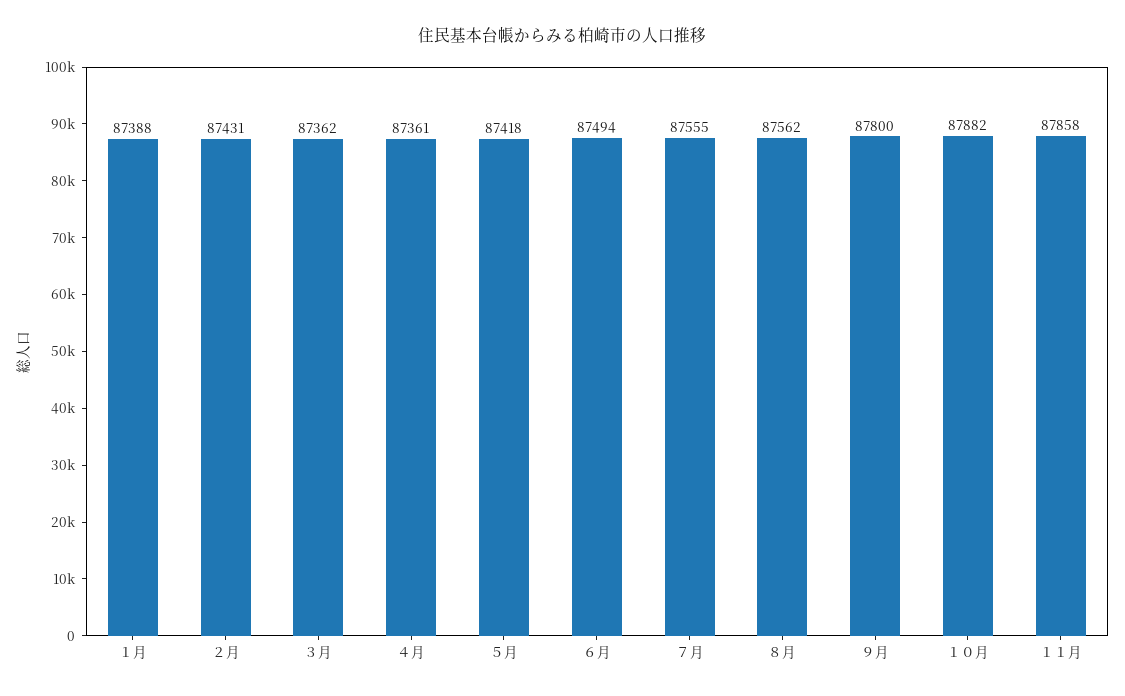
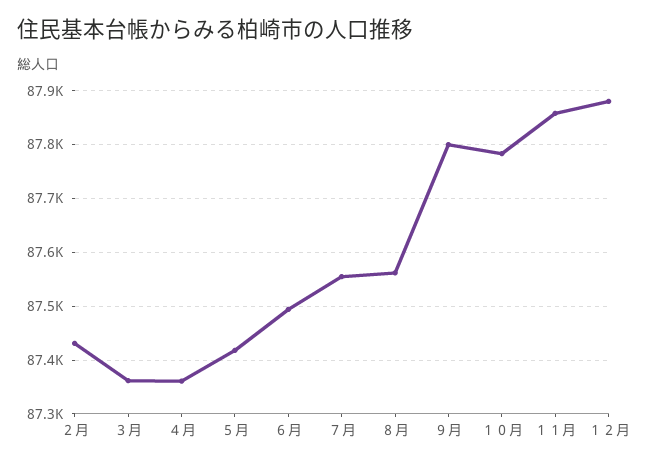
１月: 87388 -> none
１０月: 87882 -> 87780
１２月: none -> 87880

